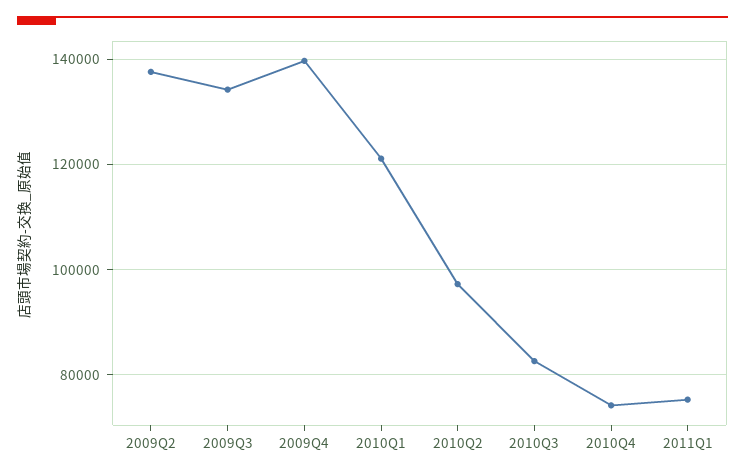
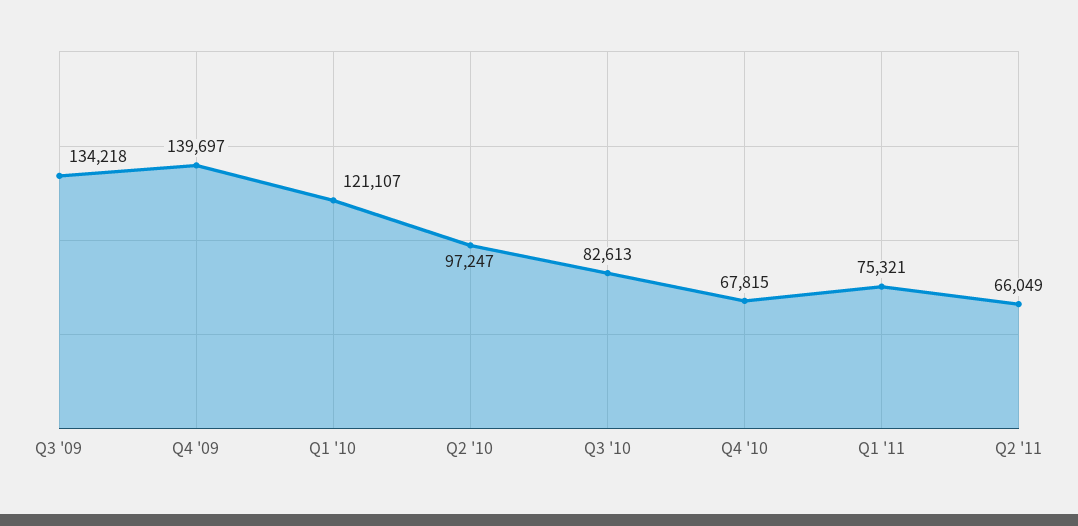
2009Q2: 138000 -> none
2010Q4: 74000 -> 67815
Q2 '11: none -> 66049

